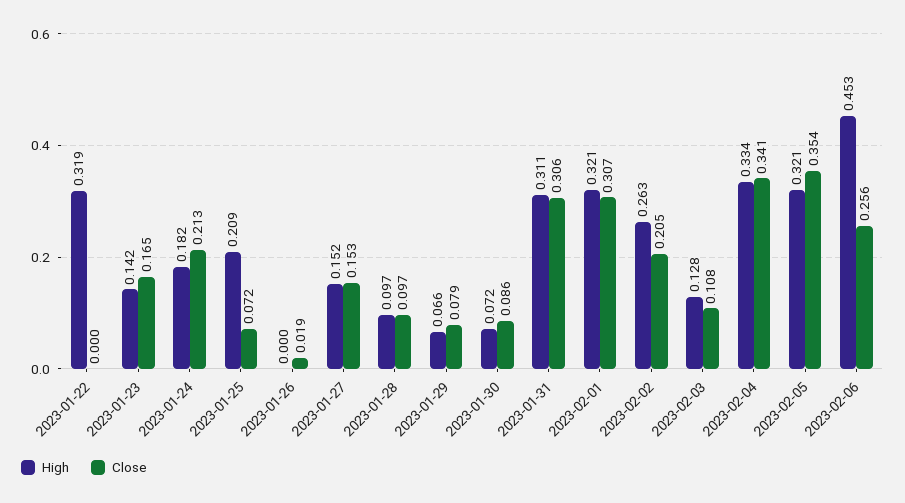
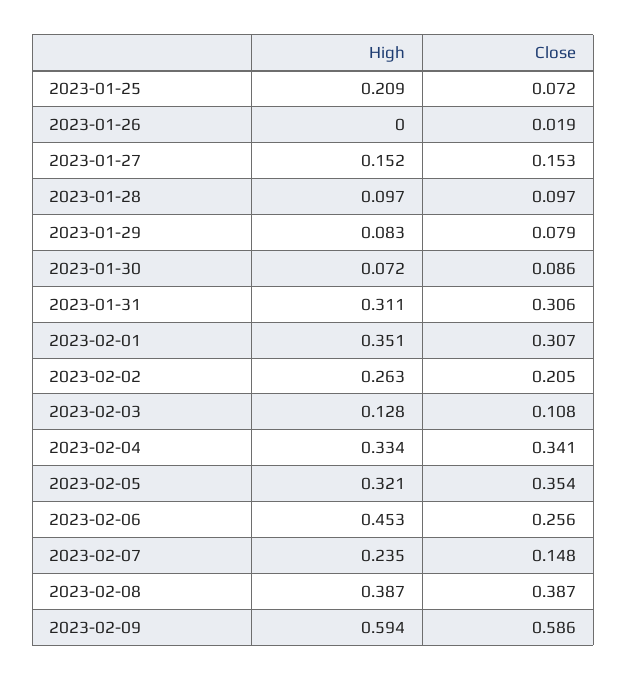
High, 2023-01-22: 0.319 -> none
Close, 2023-01-22: 0 -> none
High, 2023-01-23: 0.142 -> none
Close, 2023-01-23: 0.165 -> none
High, 2023-01-24: 0.182 -> none
Close, 2023-01-24: 0.213 -> none
High, 2023-01-29: 0.066 -> 0.083
High, 2023-02-01: 0.321 -> 0.351
High, 2023-02-07: none -> 0.235
Close, 2023-02-07: none -> 0.148
High, 2023-02-08: none -> 0.387
Close, 2023-02-08: none -> 0.387
High, 2023-02-09: none -> 0.594
Close, 2023-02-09: none -> 0.586

